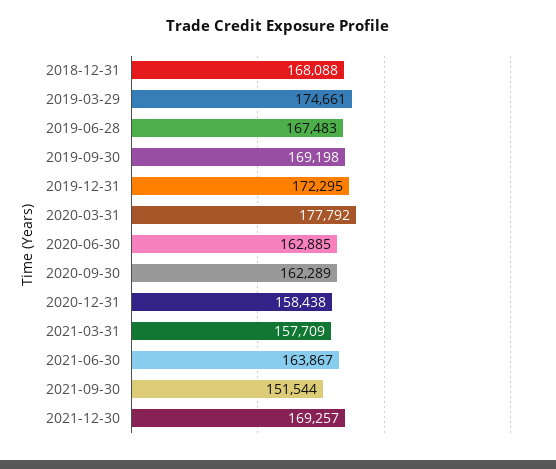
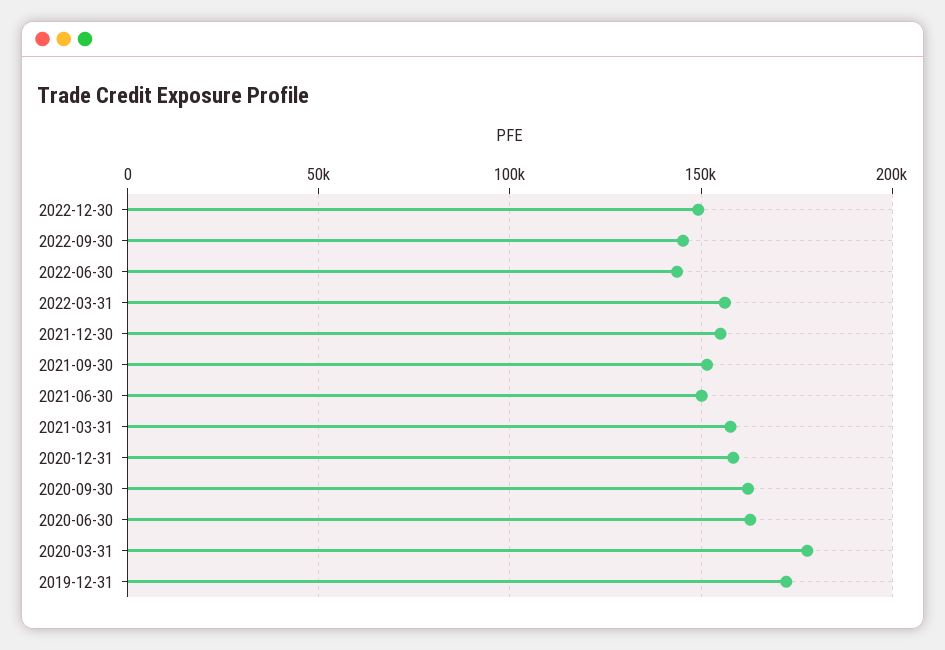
2018-12-31: 168088 -> none
2019-03-29: 174661 -> none
2019-06-28: 167483 -> none
2019-09-30: 169198 -> none
2021-06-30: 163867 -> 150000
2021-12-30: 169257 -> 155000
2022-12-30: none -> 150000
2022-09-30: none -> 145000
2022-06-30: none -> 145000
2022-03-31: none -> 155000

